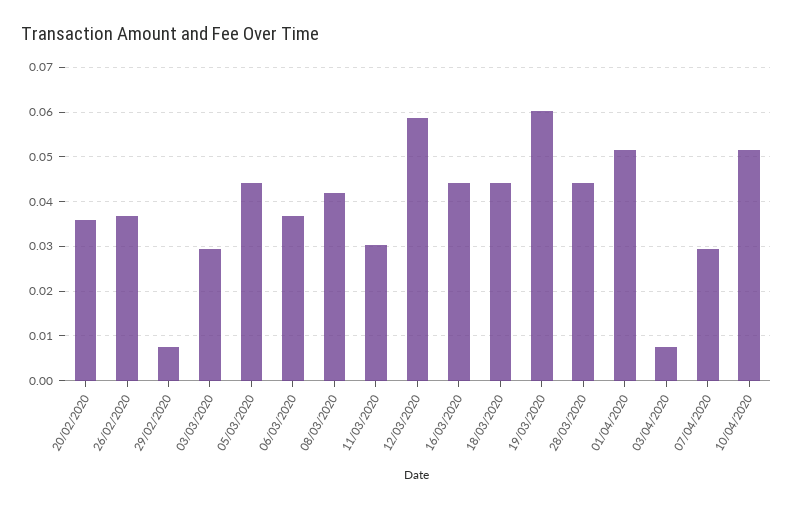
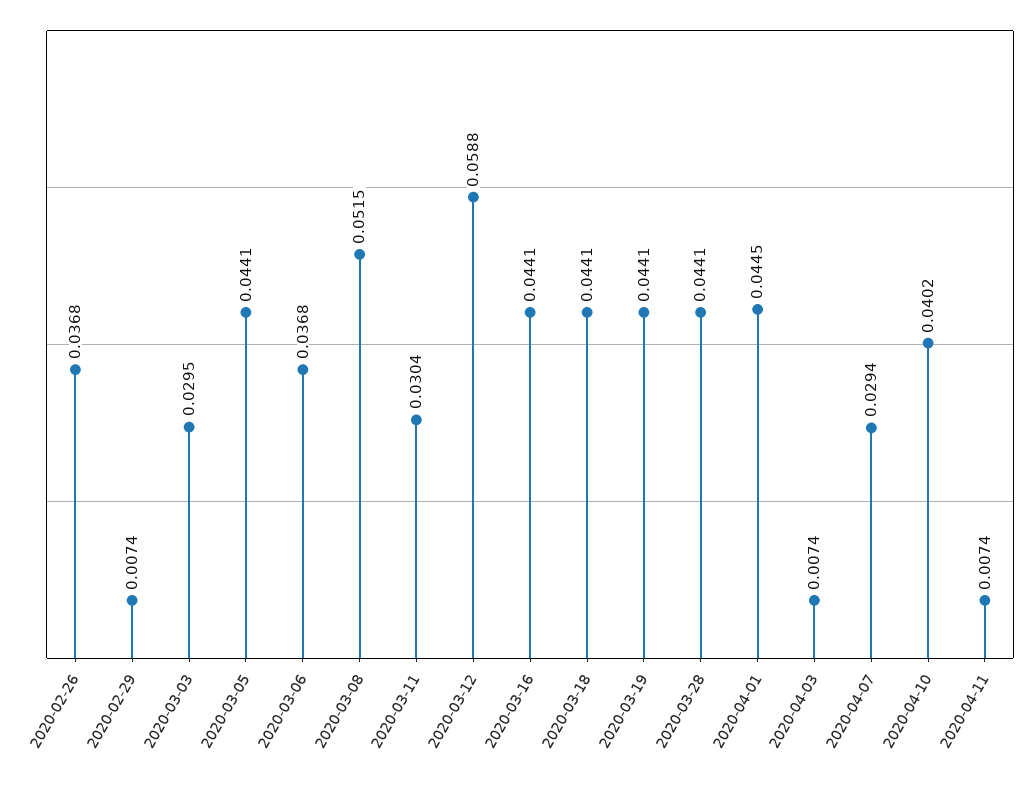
20/02/2020: 0.036 -> none
08/03/2020: 0.042 -> 0.0515
19/03/2020: 0.06 -> 0.0441
01/04/2020: 0.052 -> 0.0445
10/04/2020: 0.052 -> 0.0402
2020-04-11: none -> 0.0074

